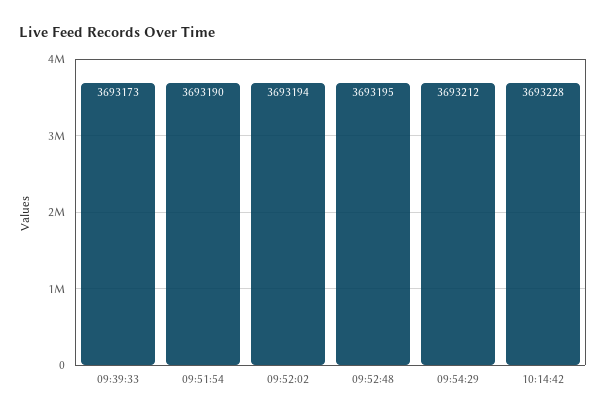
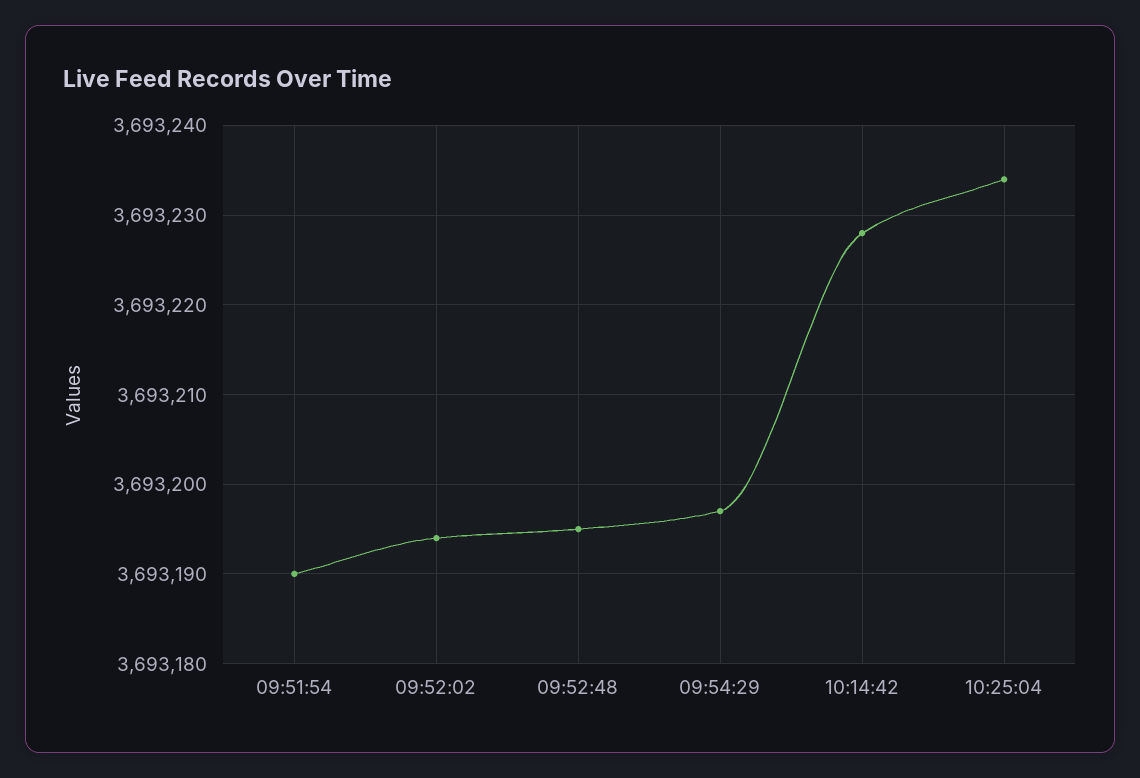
09:39:33: 3693173 -> none
09:54:29: 3693212 -> 3693197
10:25:04: none -> 3693234

